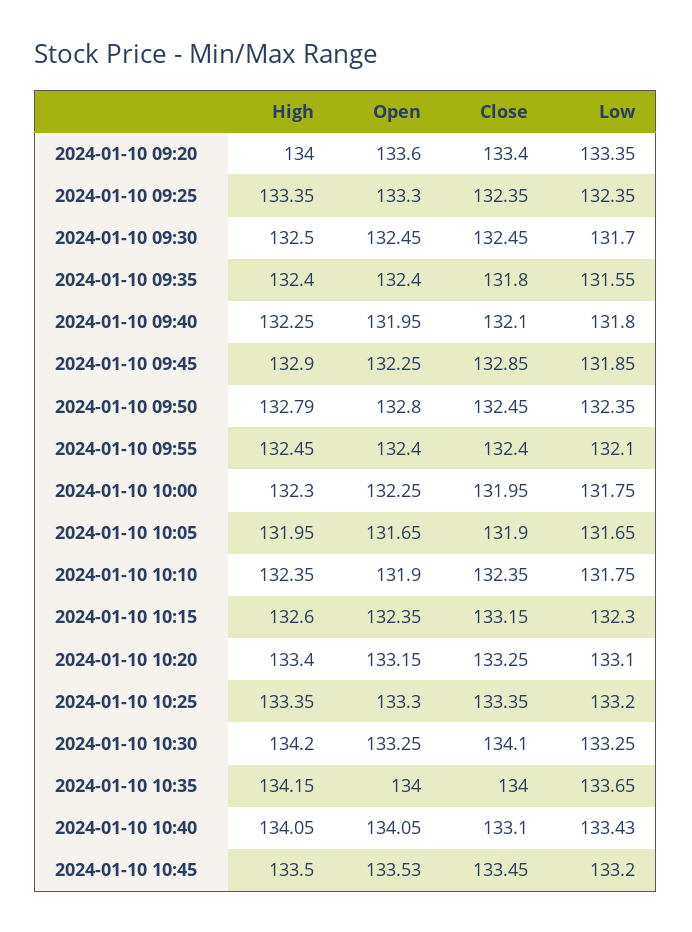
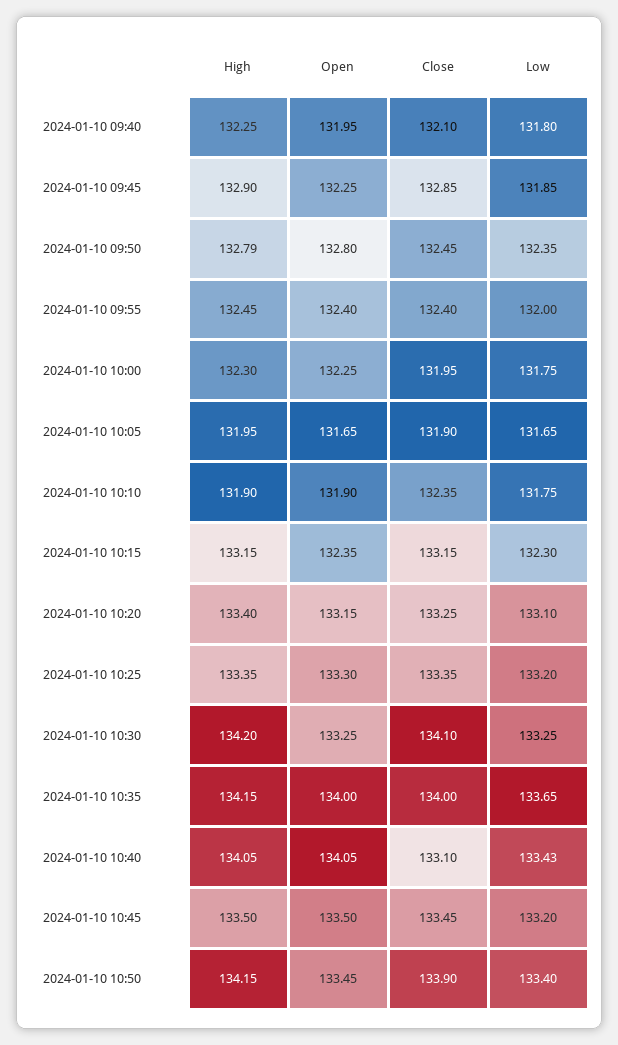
High, 2024-01-10 09:20: 134 -> none
Open, 2024-01-10 09:20: 133.6 -> none
Close, 2024-01-10 09:20: 133.4 -> none
Low, 2024-01-10 09:20: 133.35 -> none
High, 2024-01-10 09:25: 133.35 -> none
Open, 2024-01-10 09:25: 133.3 -> none
Close, 2024-01-10 09:25: 132.35 -> none
Low, 2024-01-10 09:25: 132.35 -> none
High, 2024-01-10 09:30: 132.5 -> none
Open, 2024-01-10 09:30: 132.45 -> none
Close, 2024-01-10 09:30: 132.45 -> none
Low, 2024-01-10 09:30: 131.7 -> none
High, 2024-01-10 09:35: 132.4 -> none
Open, 2024-01-10 09:35: 132.4 -> none
Close, 2024-01-10 09:35: 131.8 -> none
Low, 2024-01-10 09:35: 131.55 -> none
Low, 2024-01-10 09:55: 132.1 -> 132
High, 2024-01-10 10:10: 132.35 -> 131.9
High, 2024-01-10 10:15: 132.6 -> 133.15
Open, 2024-01-10 10:45: 133.53 -> 133.5
High, 2024-01-10 10:50: none -> 134.15
Open, 2024-01-10 10:50: none -> 133.45
Close, 2024-01-10 10:50: none -> 133.9
Low, 2024-01-10 10:50: none -> 133.4

